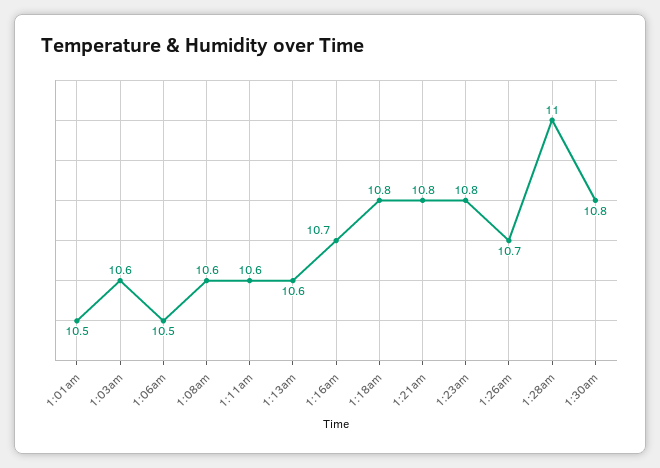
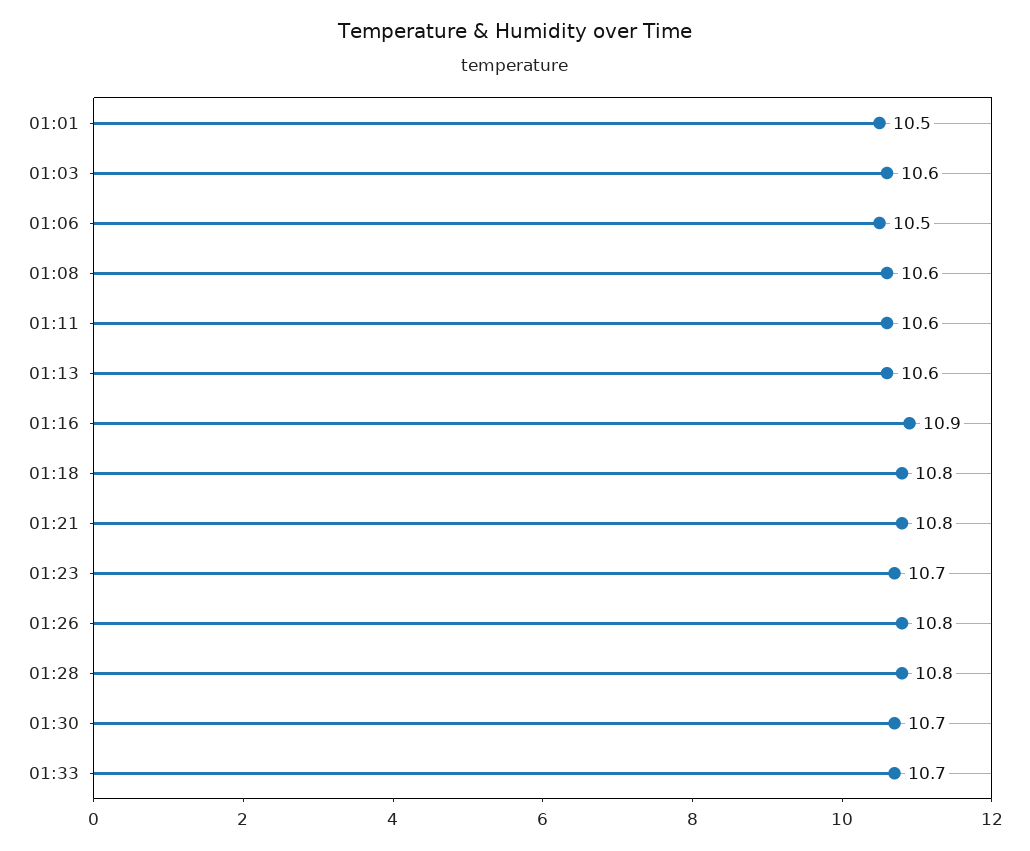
1:16am: 10.7 -> 10.9
1:23am: 10.8 -> 10.7
1:26am: 10.7 -> 10.8
1:28am: 11 -> 10.8
1:30am: 10.8 -> 10.7
01:33: none -> 10.7

